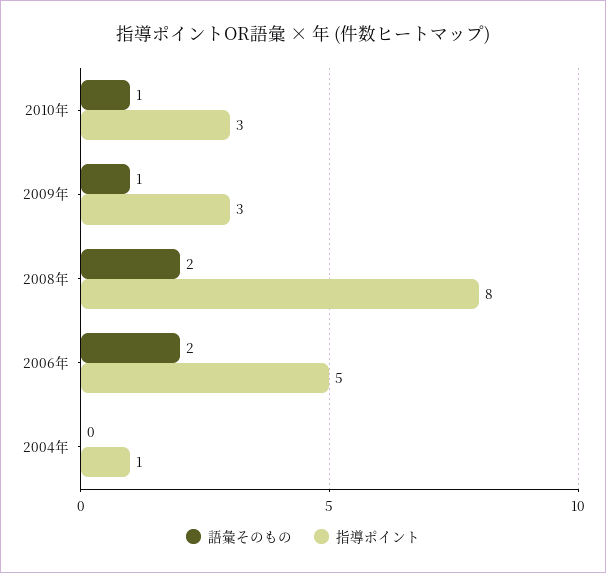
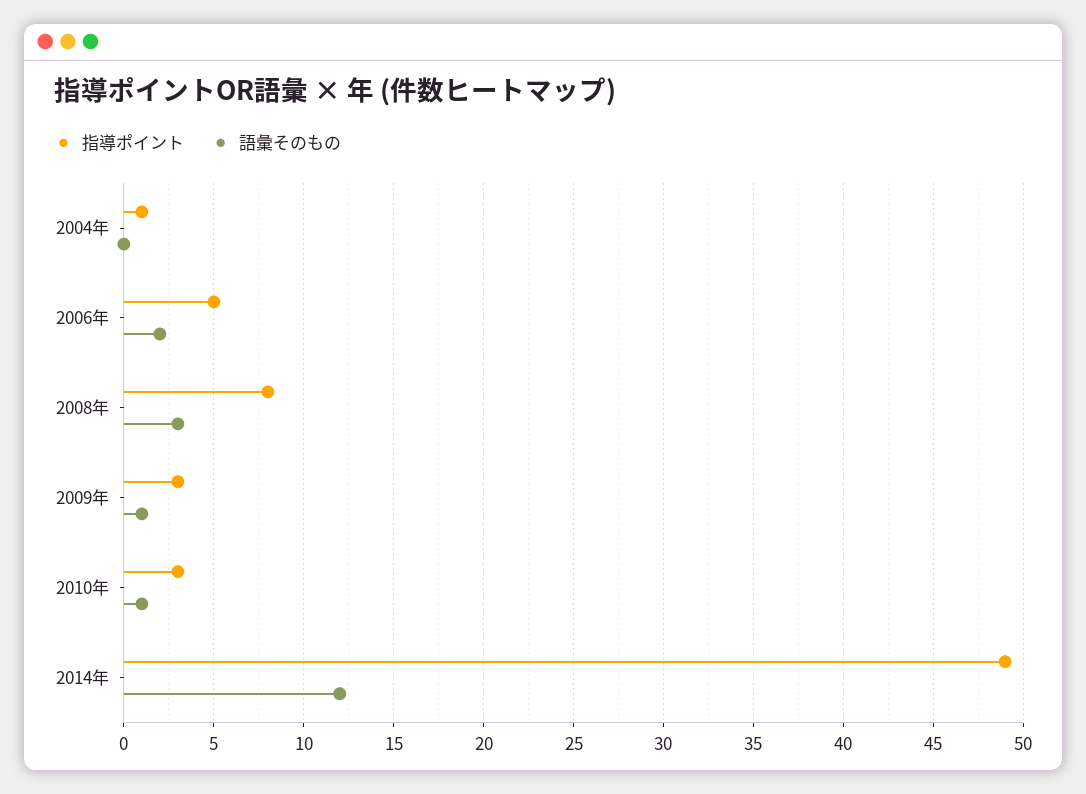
語彙そのもの, 2008年: 2 -> 3
指導ポイント, 2014年: none -> 49
語彙そのもの, 2014年: none -> 12

